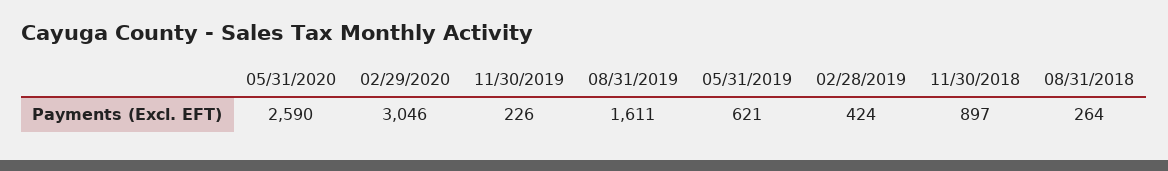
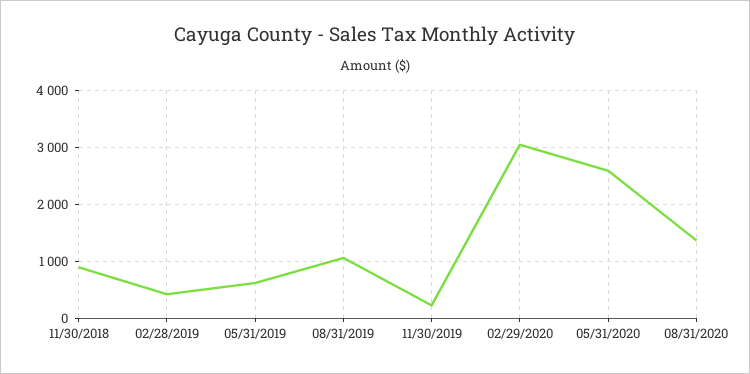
08/31/2019: 1611 -> 1000
08/31/2018: 264 -> none
08/31/2020: none -> 1400

